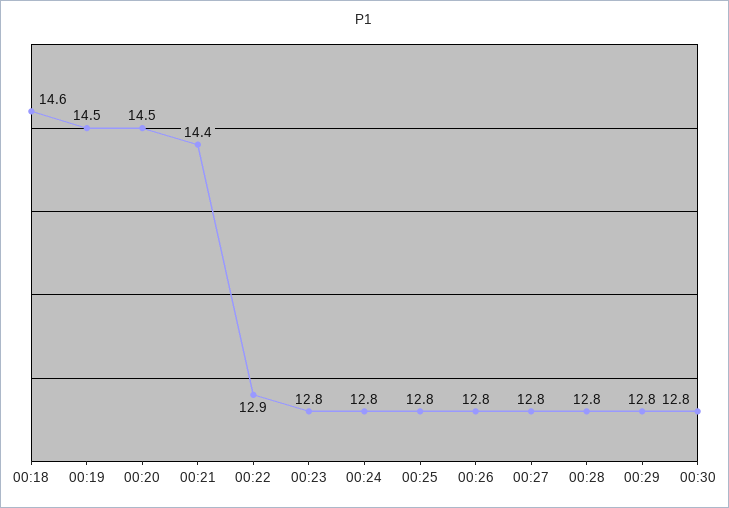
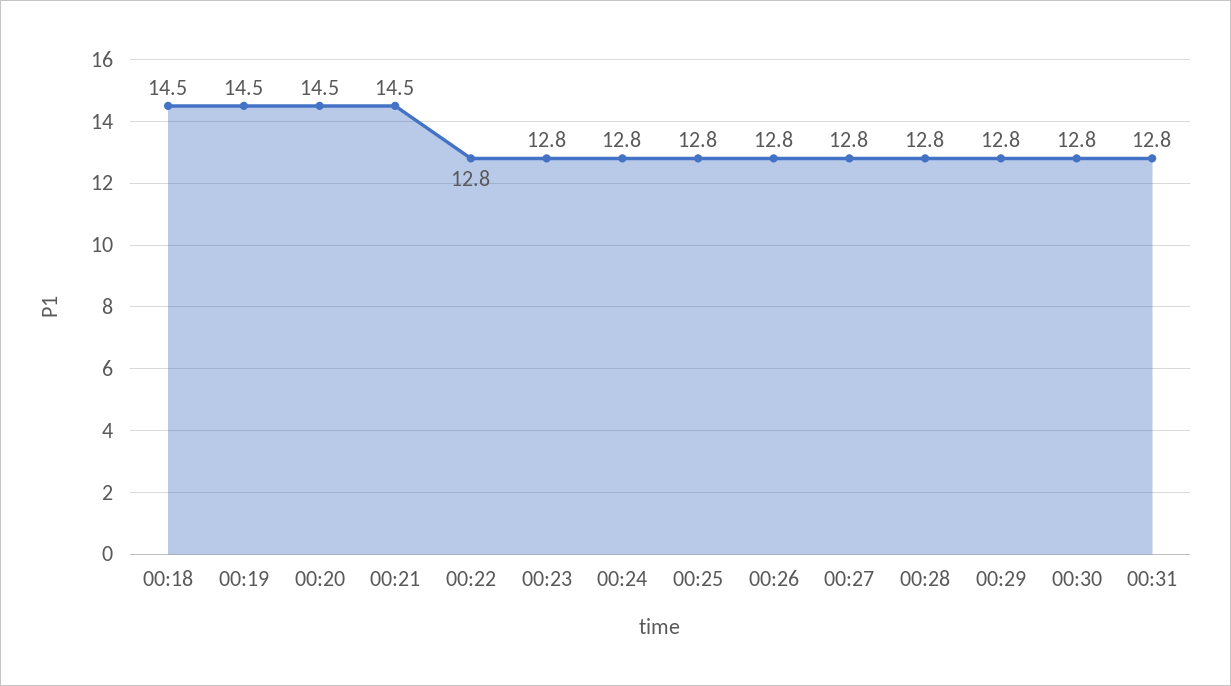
00:18: 14.6 -> 14.5
00:21: 14.4 -> 14.5
00:22: 12.9 -> 12.8
00:31: none -> 12.8

